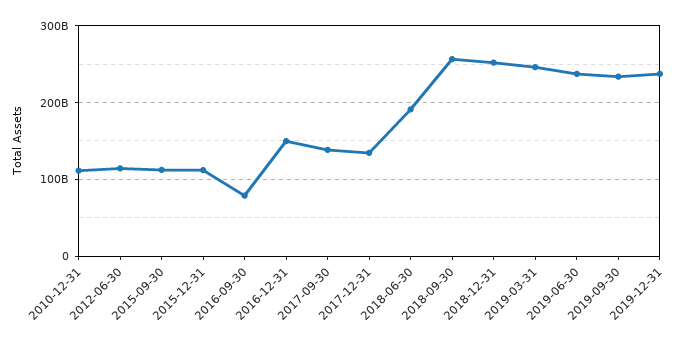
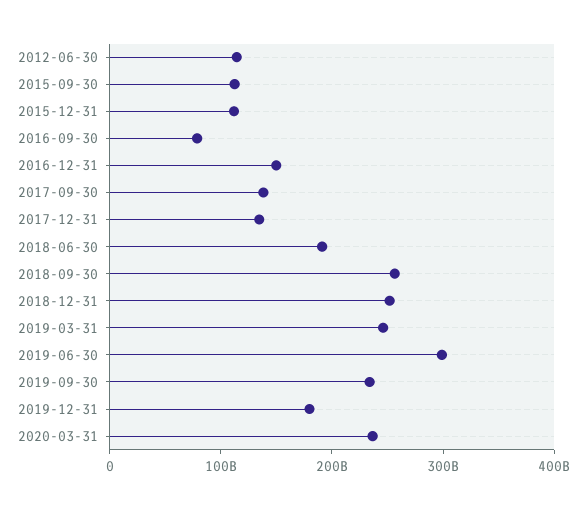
2010-12-31: 110000000000 -> none
2019-06-30: 240000000000 -> 300000000000
2019-12-31: 240000000000 -> 180000000000
2020-03-31: none -> 240000000000

